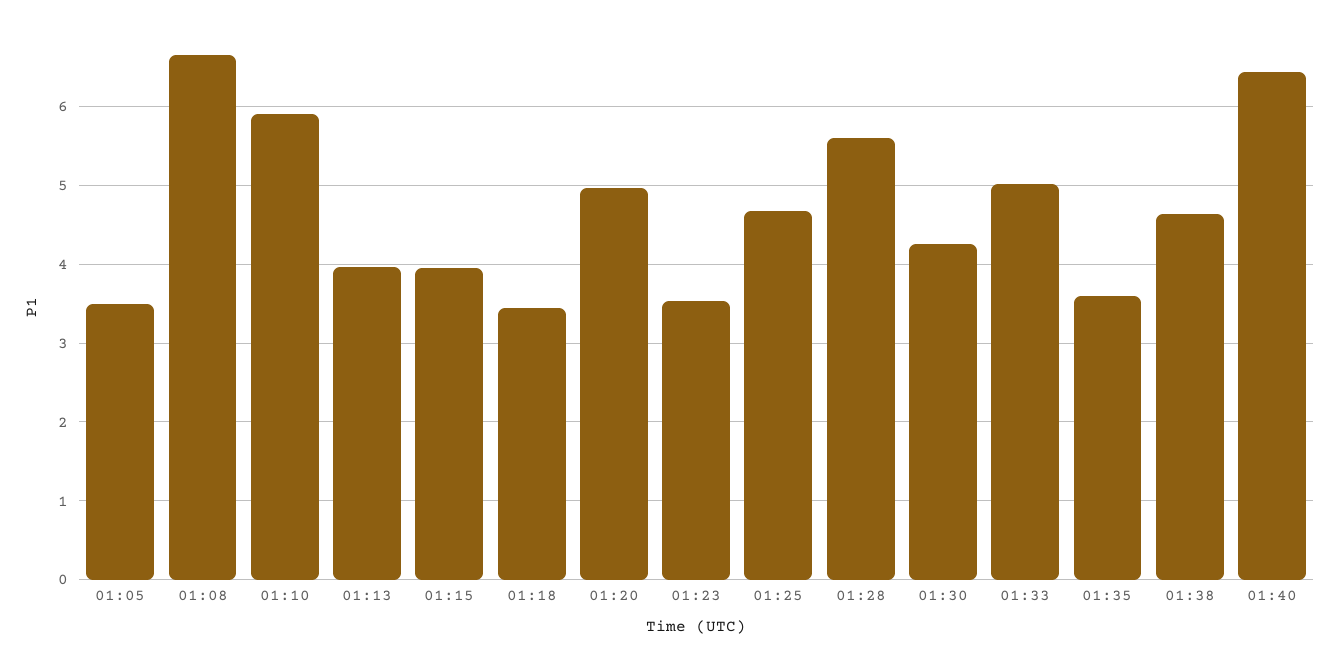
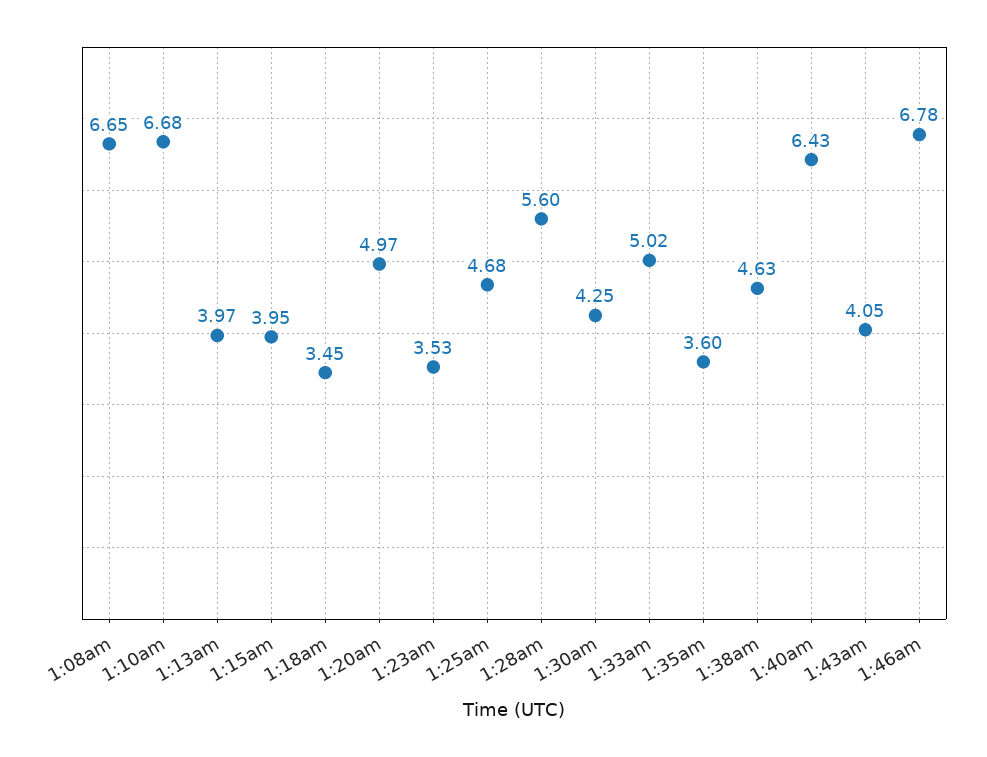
01:05: 3.5 -> none
01:10: 5.9 -> 6.68
1:43am: none -> 4.05
1:46am: none -> 6.78

